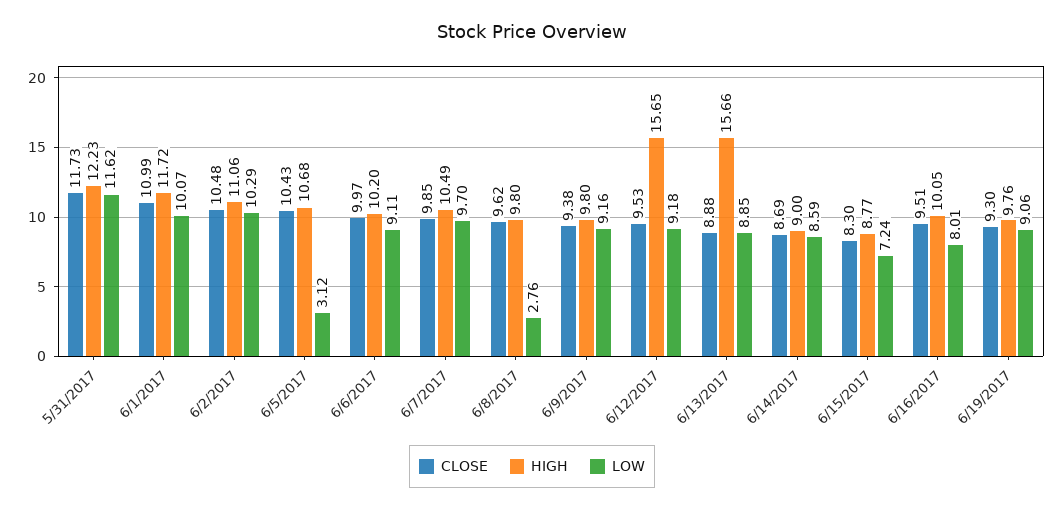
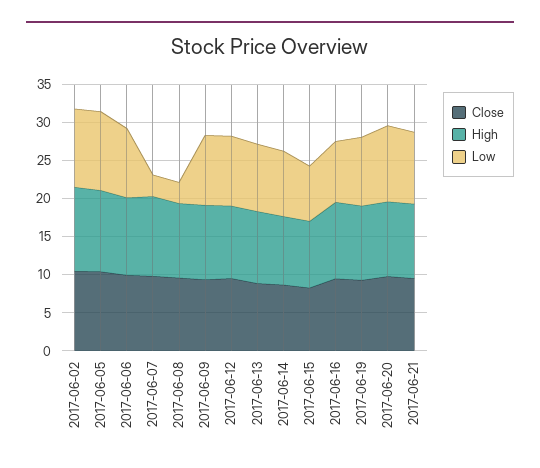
CLOSE, 5/31/2017: 11.73 -> none
HIGH, 5/31/2017: 12.23 -> none
LOW, 5/31/2017: 11.62 -> none
CLOSE, 6/1/2017: 10.99 -> none
HIGH, 6/1/2017: 11.72 -> none
LOW, 6/1/2017: 10.07 -> none
LOW, 6/5/2017: 3.12 -> 10
LOW, 6/7/2017: 9.7 -> 2.5
HIGH, 6/12/2017: 15.65 -> 10
HIGH, 6/13/2017: 15.66 -> 10
CLOSE, 2017-06-20: none -> 10
HIGH, 2017-06-20: none -> 10
LOW, 2017-06-20: none -> 10
CLOSE, 2017-06-21: none -> 10
HIGH, 2017-06-21: none -> 10
LOW, 2017-06-21: none -> 10

